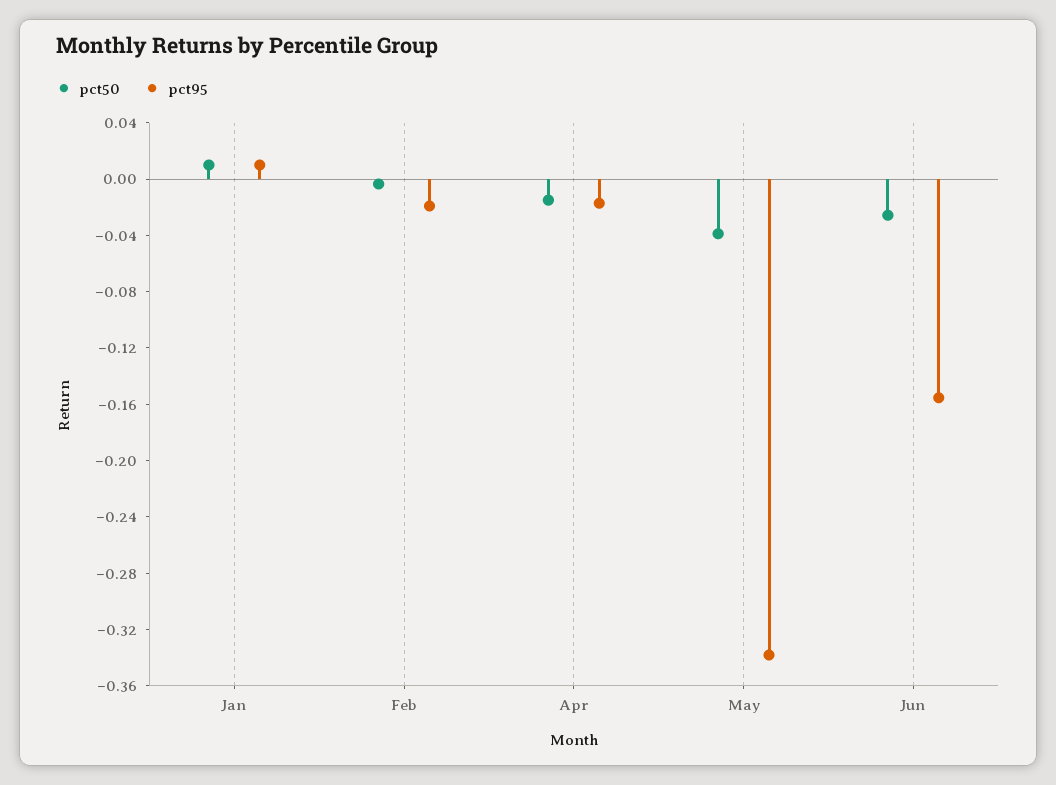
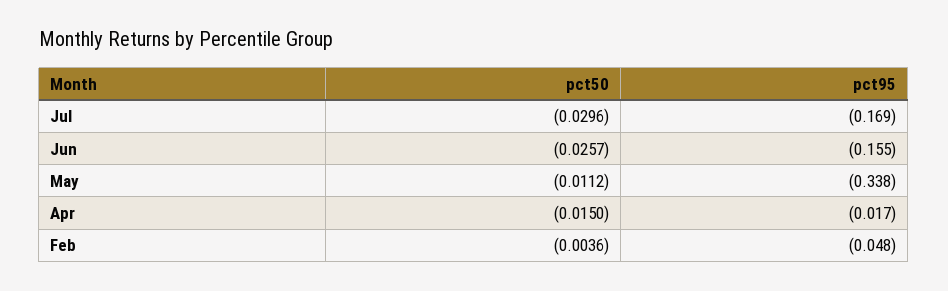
pct50, Jan: 0.01 -> none
pct95, Jan: 0.01 -> none
pct95, Feb: -0.02 -> -0.048
pct50, May: -0.04 -> -0.0112
pct50, Jul: none -> -0.0296
pct95, Jul: none -> -0.169

